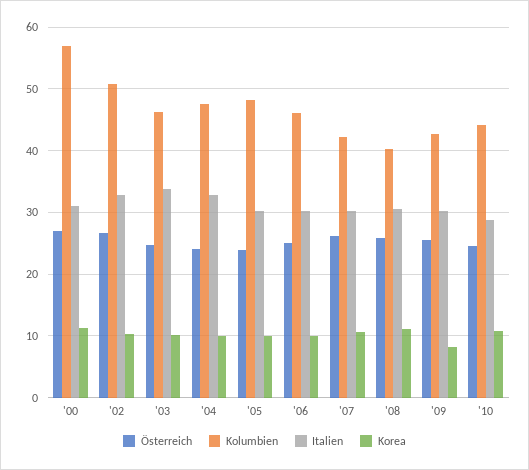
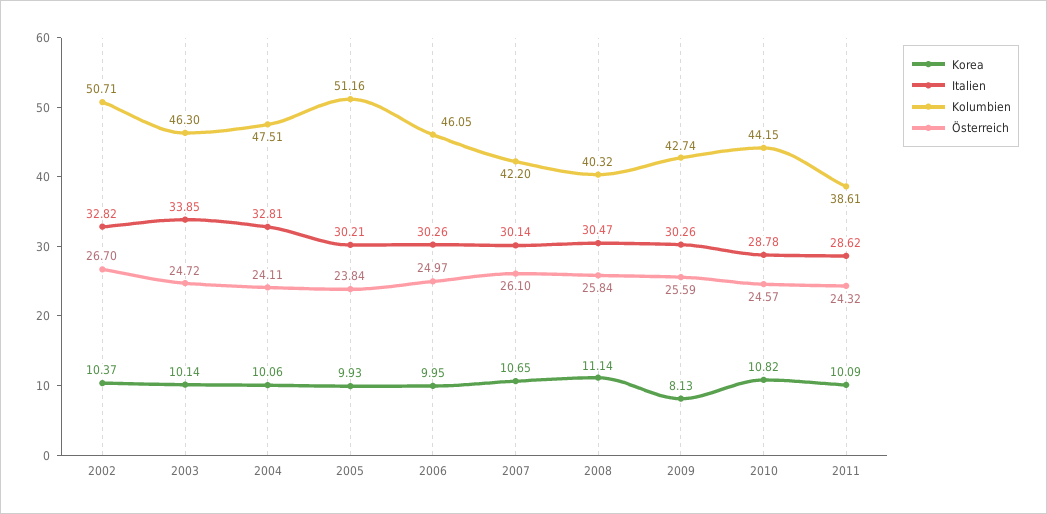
Österreich, '00: 27 -> none
Kolumbien, '00: 57 -> none
Italien, '00: 31 -> none
Korea, '00: 11 -> none
Kolumbien, '05: 48 -> 51.16
Korea, 2011: none -> 10.09
Italien, 2011: none -> 28.62
Kolumbien, 2011: none -> 38.61
Österreich, 2011: none -> 24.32

